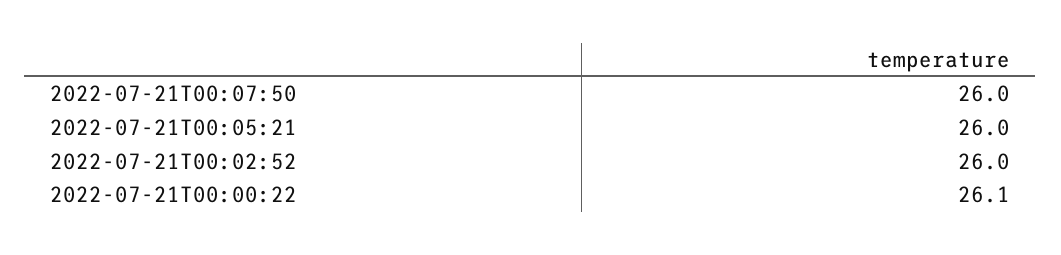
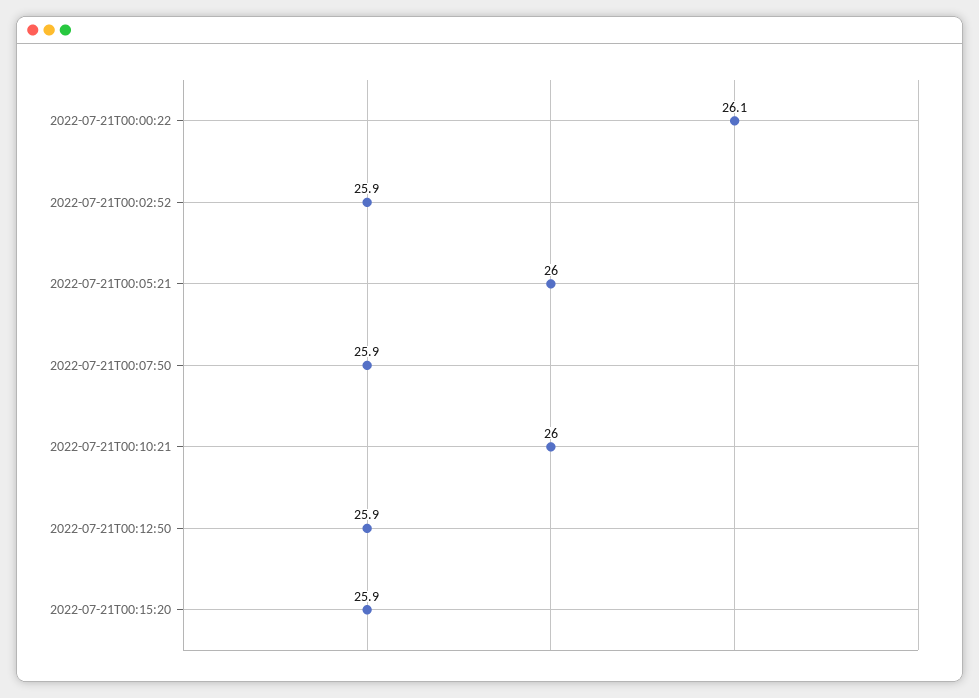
2022-07-21T00:07:50: 26 -> 25.9
2022-07-21T00:02:52: 26 -> 25.9
2022-07-21T00:10:21: none -> 26
2022-07-21T00:12:50: none -> 25.9
2022-07-21T00:15:20: none -> 25.9

